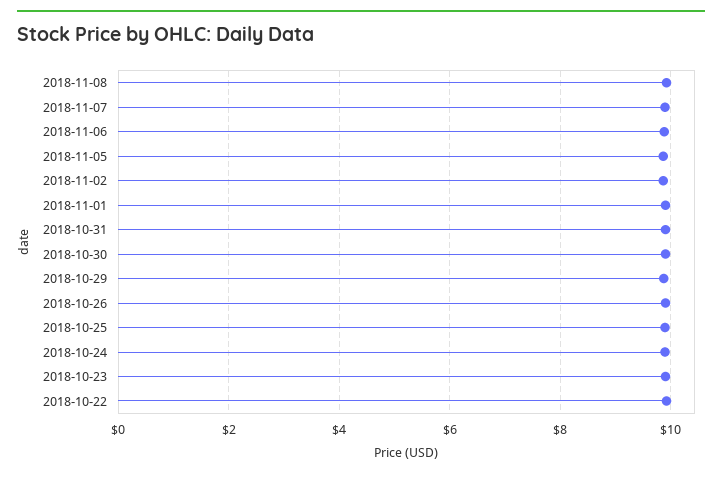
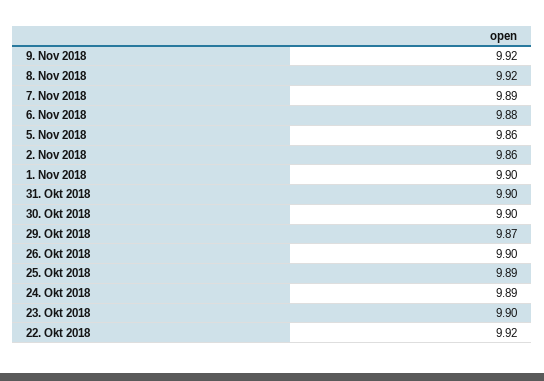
9. Nov 2018: none -> 9.92

